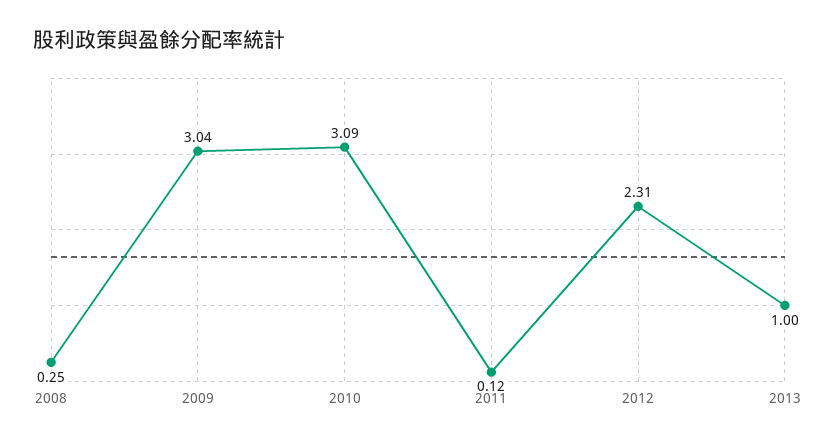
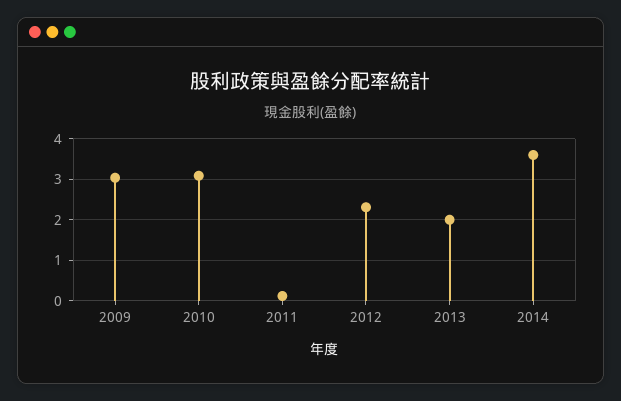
2008: 0.25 -> none
2013: 1 -> 2
2014: none -> 3.6

